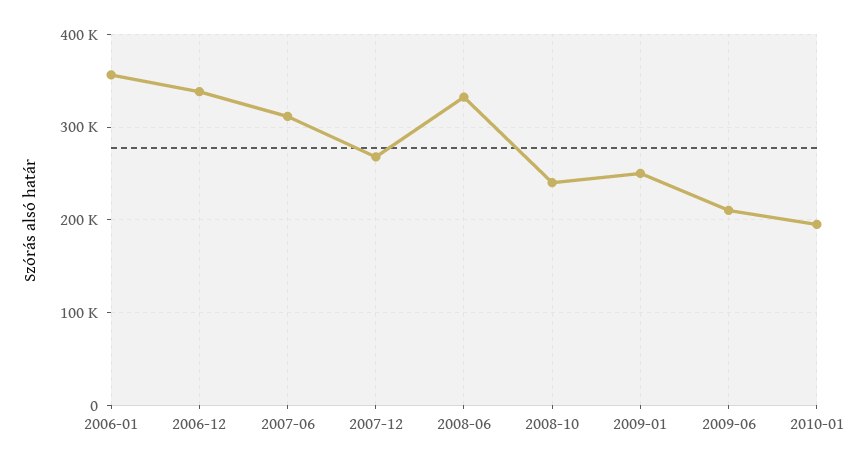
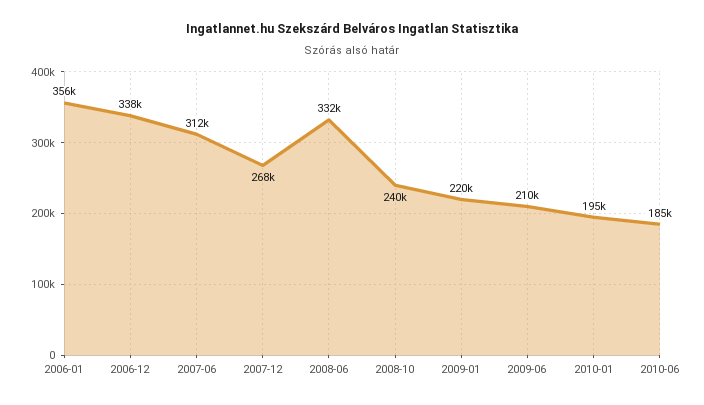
2009-01: 250000 -> 220000
2010-06: none -> 185000

